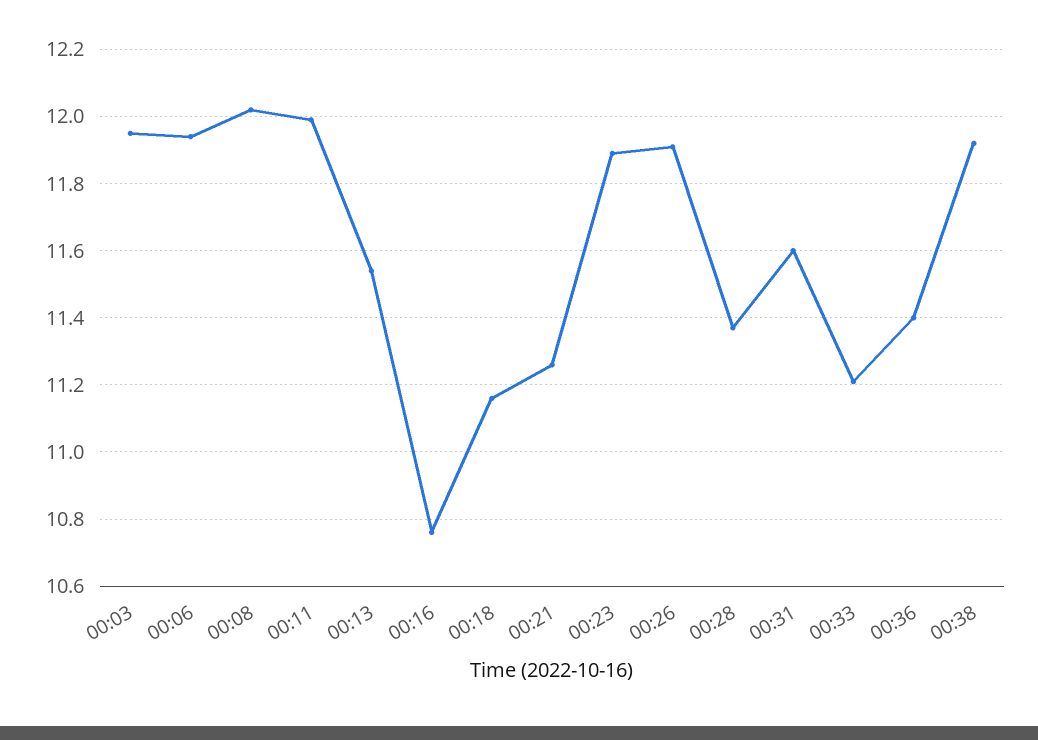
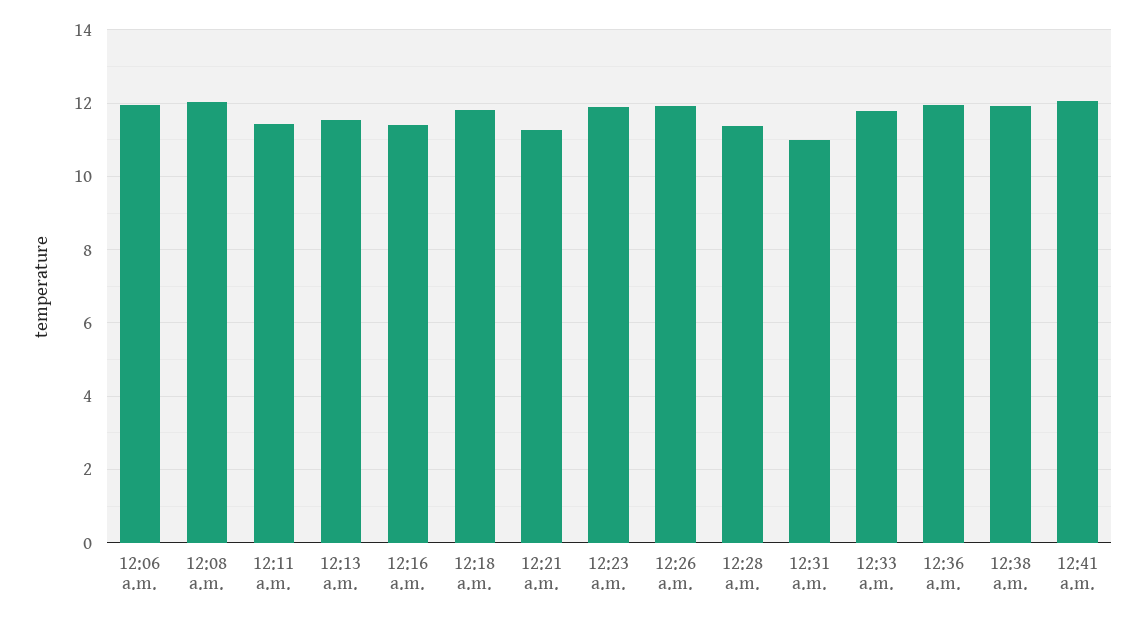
00:03: 11.95 -> none
00:11: 12 -> 11.4
00:16: 10.75 -> 11.4
00:18: 11.15 -> 11.8
00:31: 11.6 -> 11
00:33: 11.2 -> 11.8
00:36: 11.4 -> 12
12:41 a.m.: none -> 12

